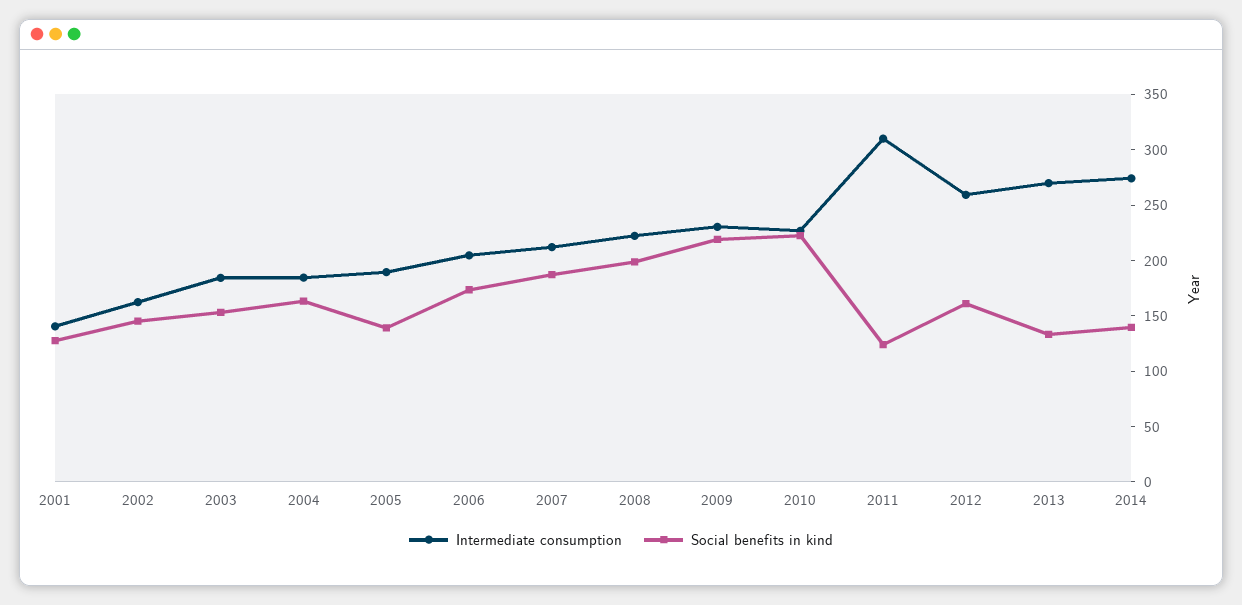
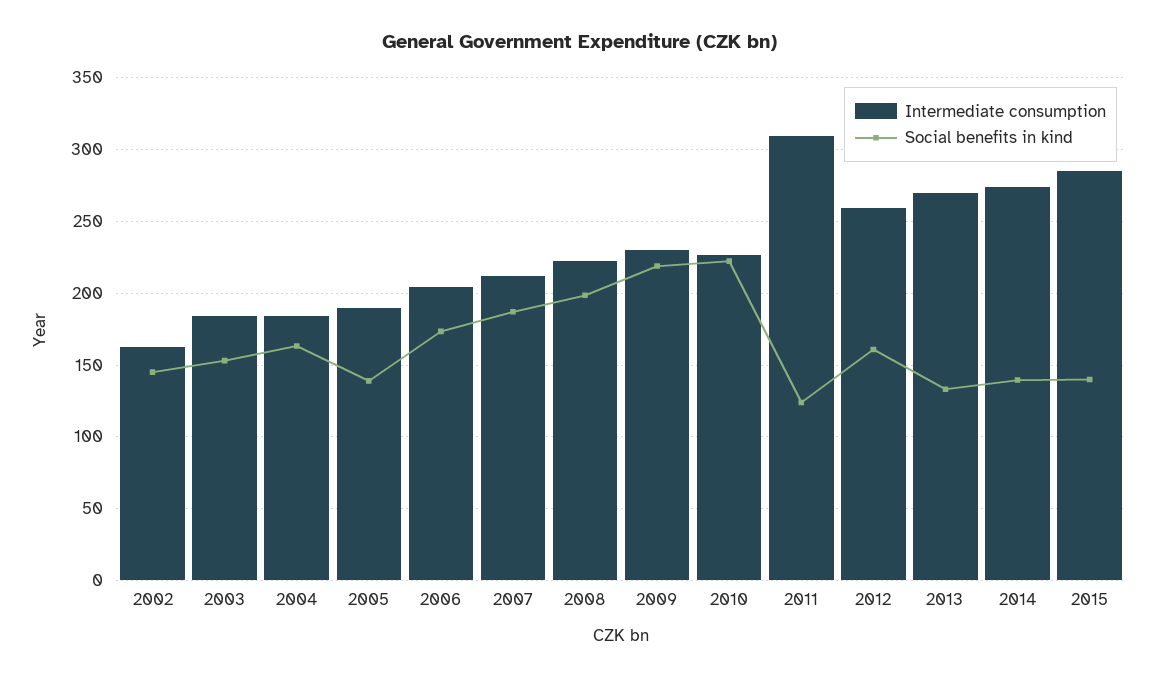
Intermediate consumption, 2001: 140 -> none
Social benefits in kind, 2001: 130 -> none
Intermediate consumption, 2015: none -> 285
Social benefits in kind, 2015: none -> 140

